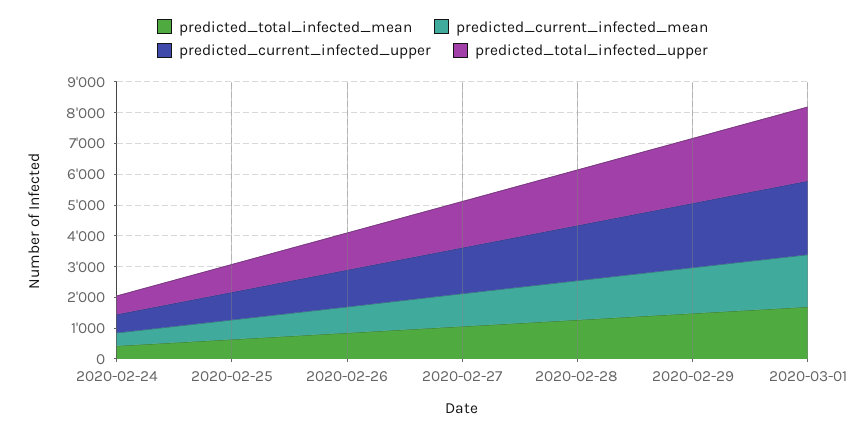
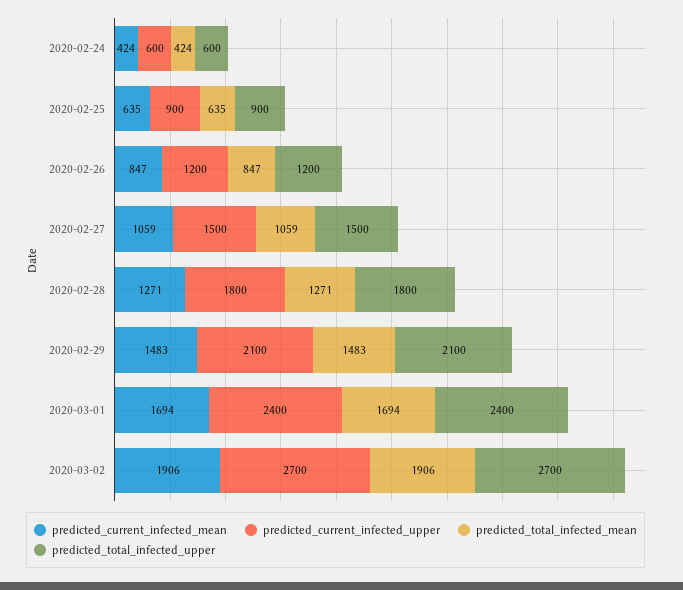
predicted_current_infected_mean, 2020-03-02: none -> 1906
predicted_current_infected_upper, 2020-03-02: none -> 2700
predicted_total_infected_mean, 2020-03-02: none -> 1906
predicted_total_infected_upper, 2020-03-02: none -> 2700

